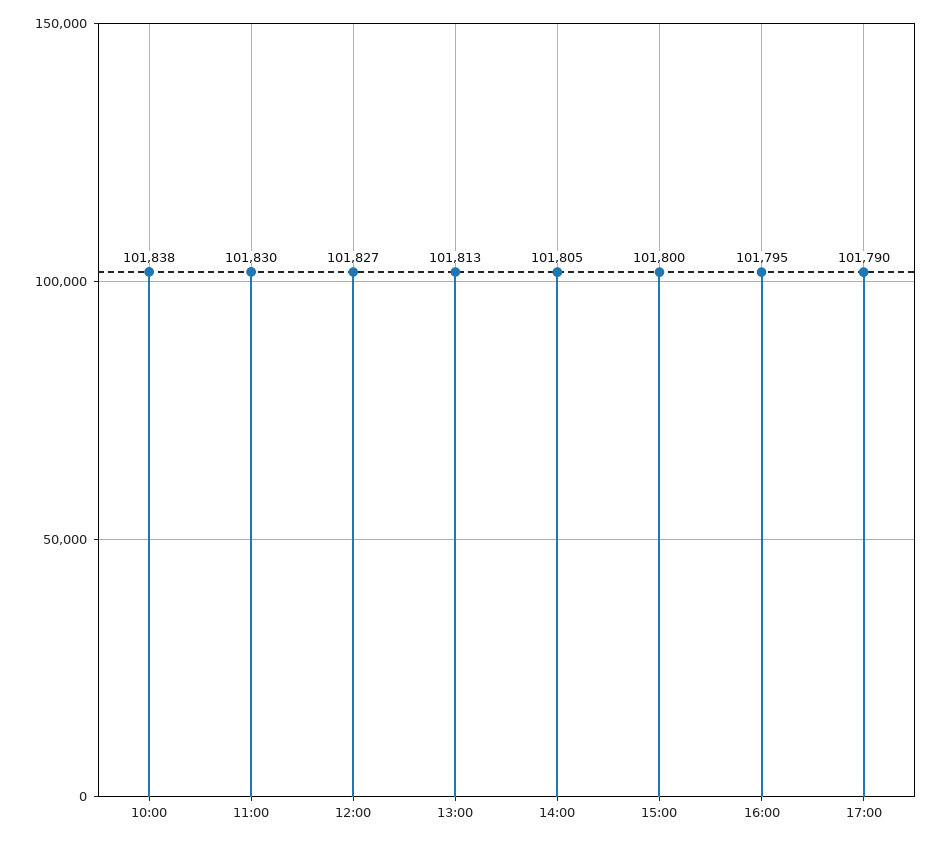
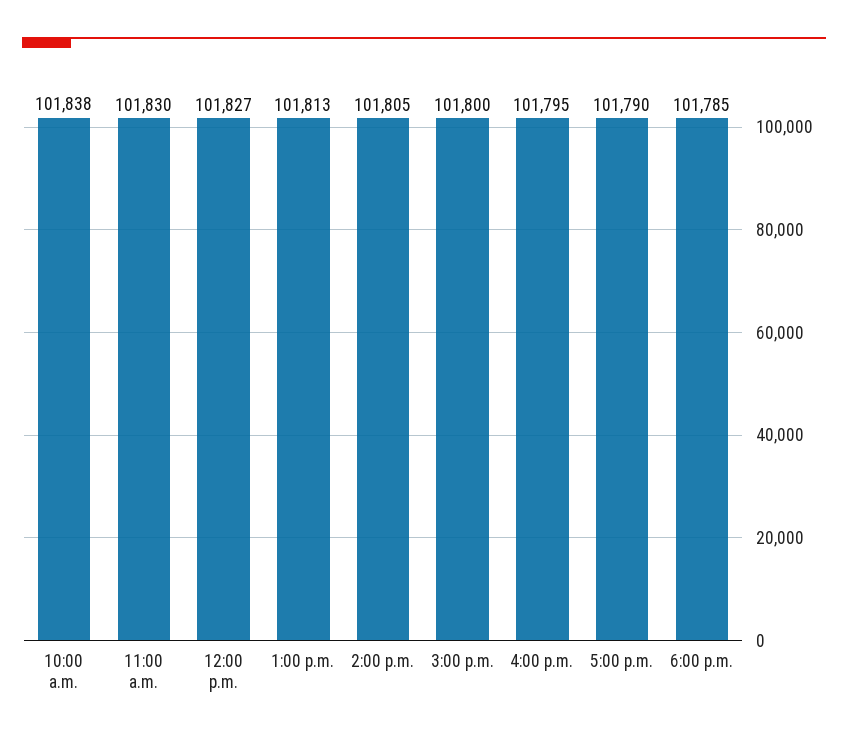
6:00 p.m.: none -> 101785

